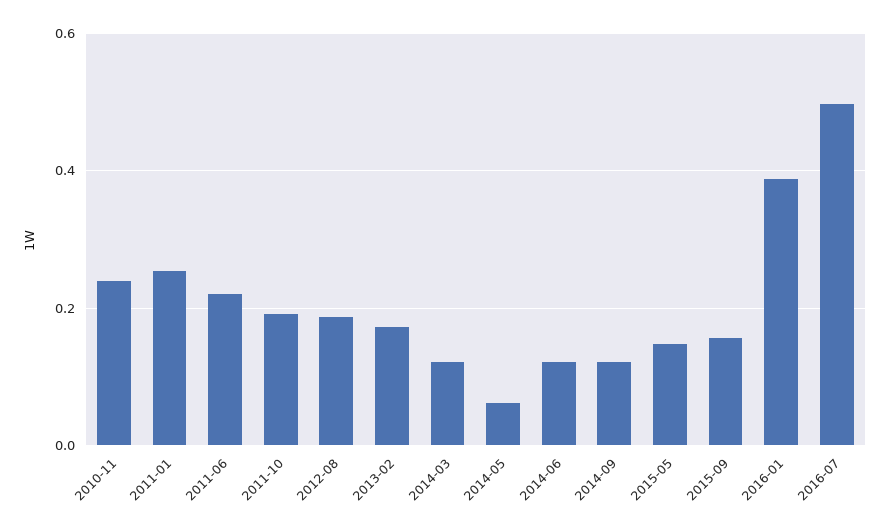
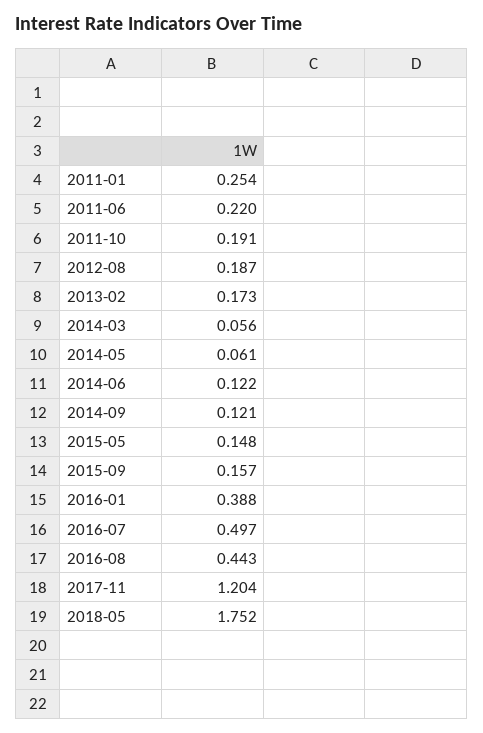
2010-11: 0.24 -> none
2014-03: 0.12 -> 0.056
2016-08: none -> 0.443
2017-11: none -> 1.204
2018-05: none -> 1.752

